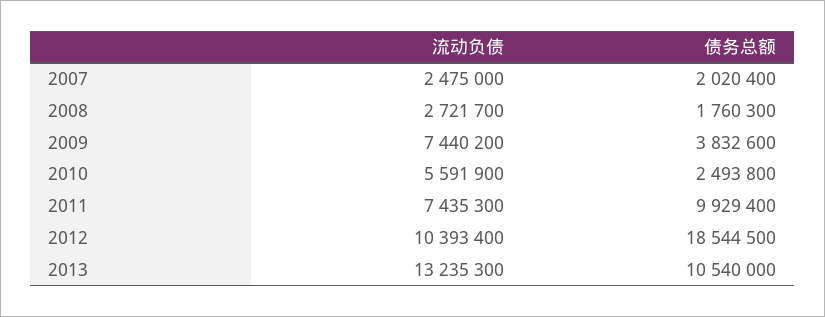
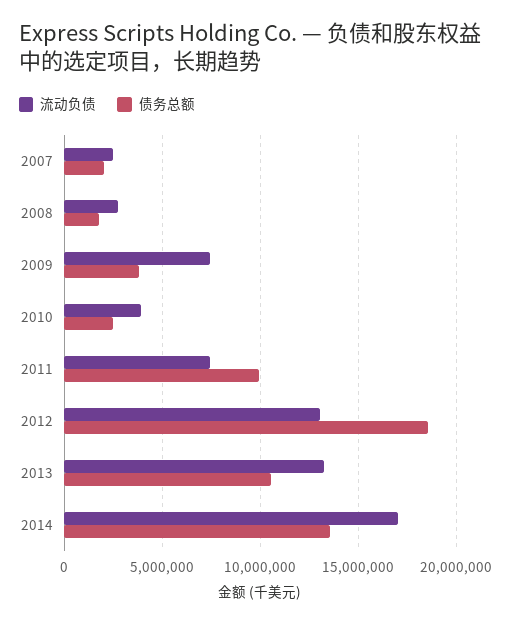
流动负债, 2010: 5591900 -> 4000000
流动负债, 2012: 10393400 -> 13000000
流动负债, 2014: none -> 17000000
债务总额, 2014: none -> 13500000

